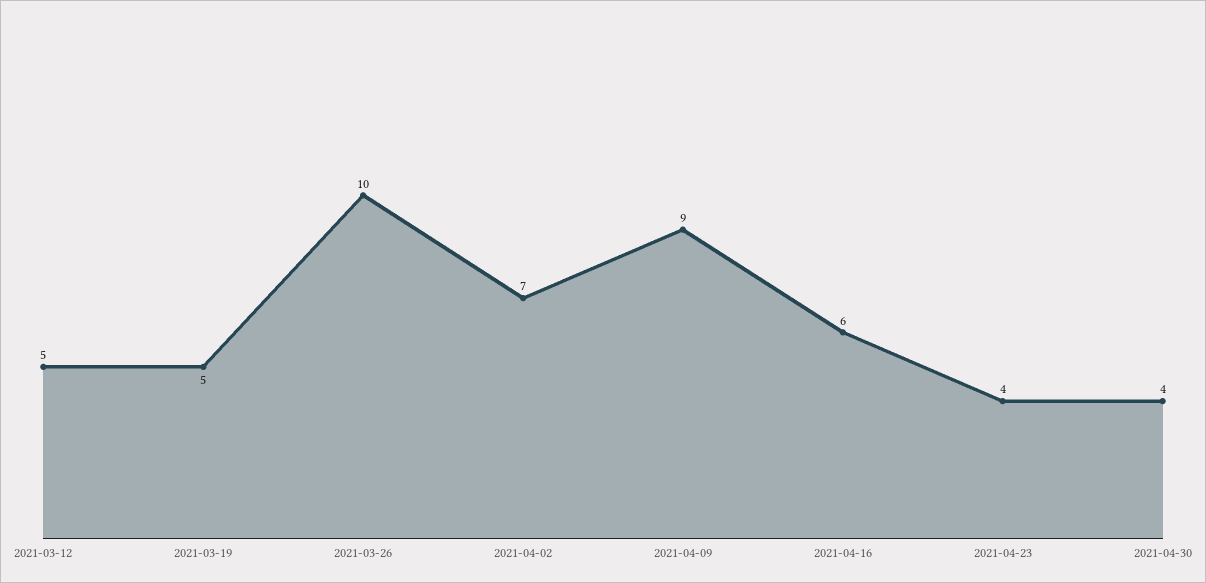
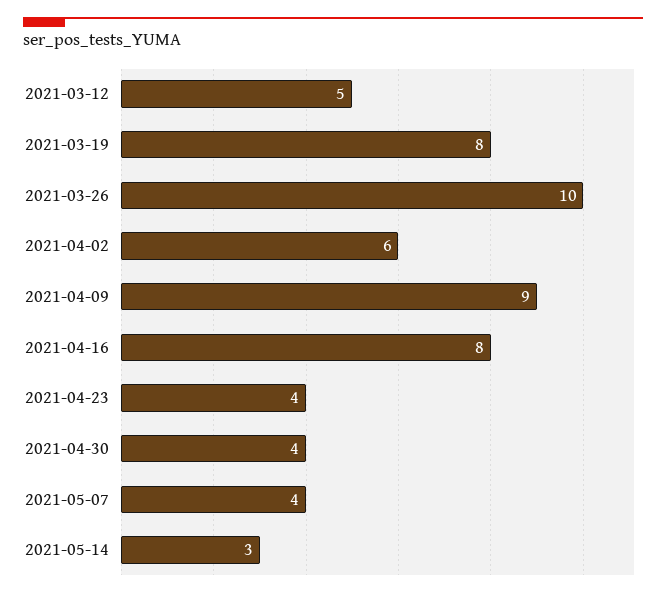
2021-03-19: 5 -> 8
2021-04-02: 7 -> 6
2021-04-16: 6 -> 8
2021-05-07: none -> 4
2021-05-14: none -> 3

